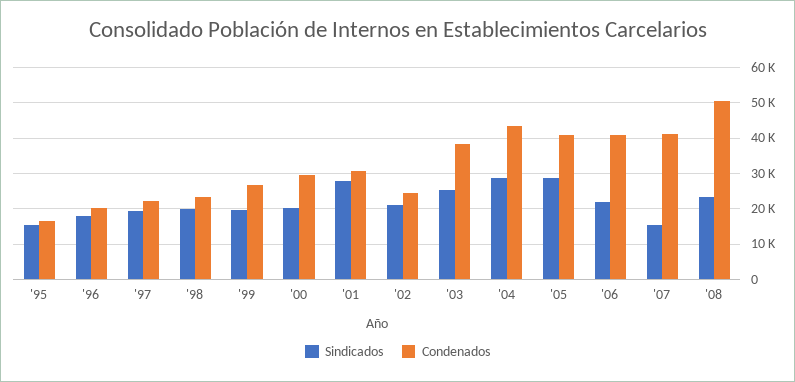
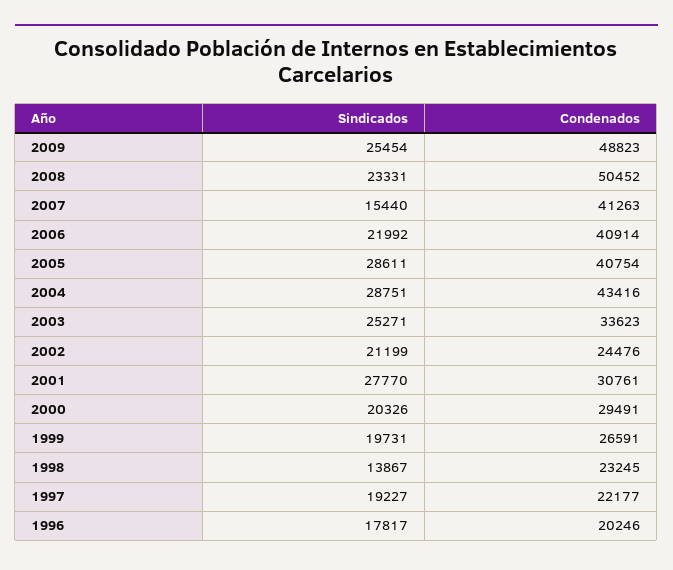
Sindicados, '95: 16000 -> none
Condenados, '95: 16000 -> none
Sindicados, '98: 20000 -> 13867
Condenados, '03: 38000 -> 33623
Sindicados, 2009: none -> 25454
Condenados, 2009: none -> 48823

